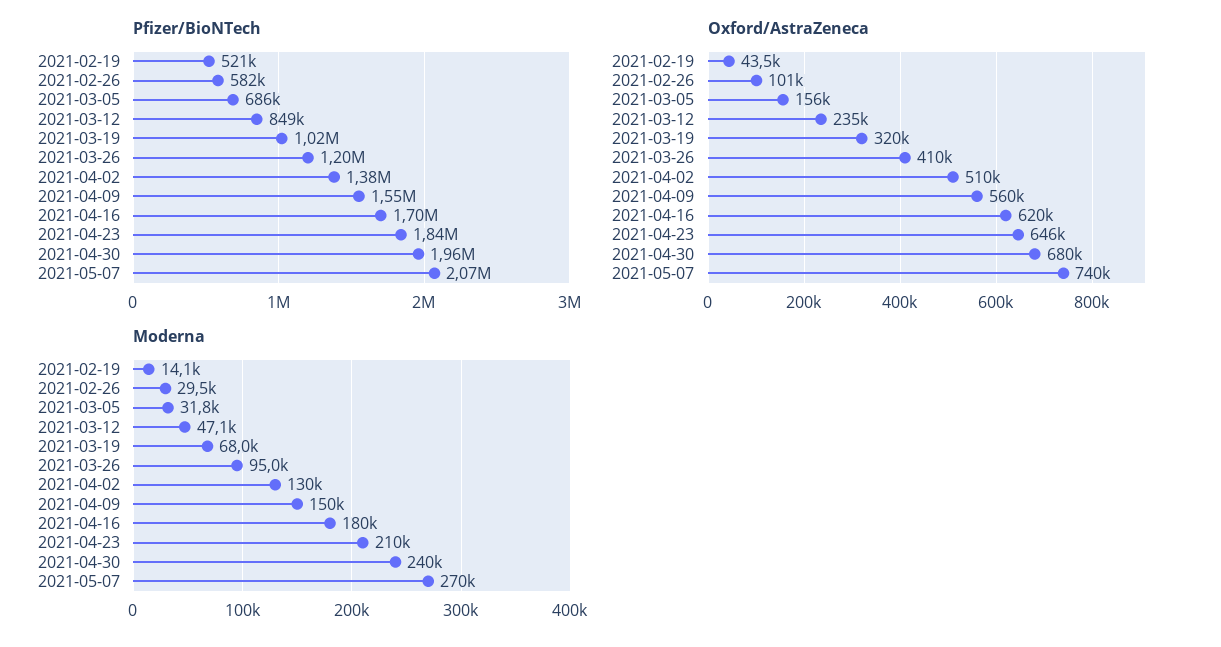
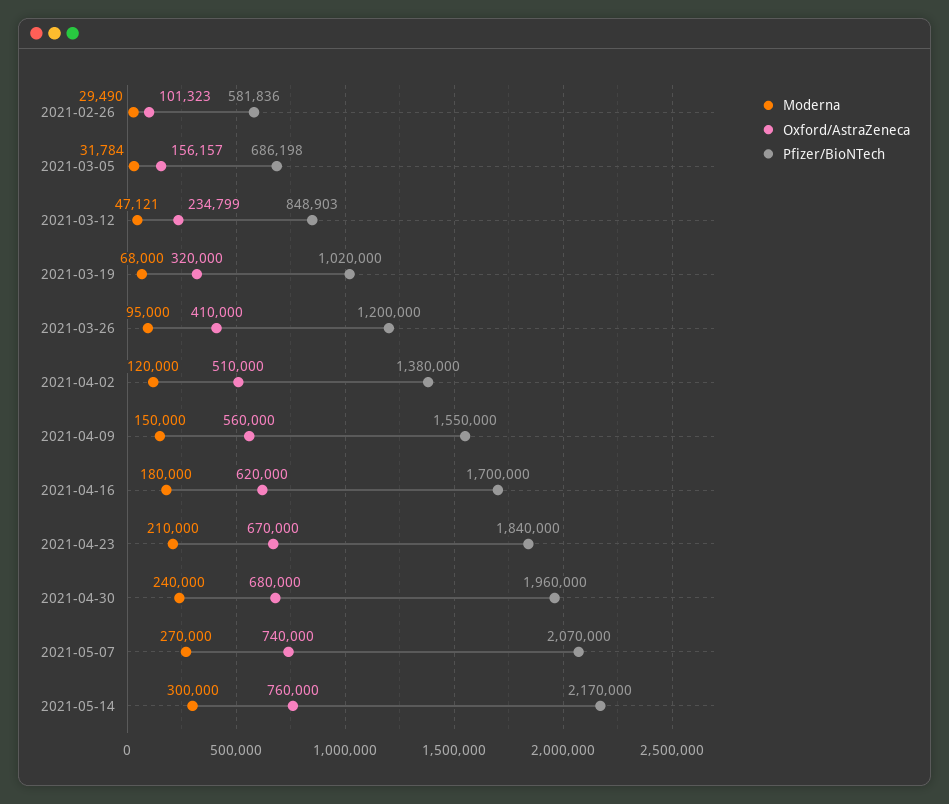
Pfizer/BioNTech, 2021-02-19: 521000 -> none
Oxford/AstraZeneca, 2021-02-19: 43500 -> none
Oxford/AstraZeneca, 2021-04-23: 646000 -> 670000
Moderna, 2021-02-19: 14100 -> none
Moderna, 2021-04-02: 130000 -> 120000
Moderna, 2021-05-14: none -> 300000
Oxford/AstraZeneca, 2021-05-14: none -> 760000
Pfizer/BioNTech, 2021-05-14: none -> 2170000

